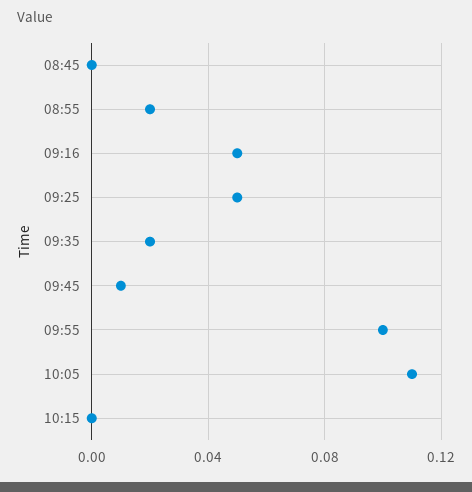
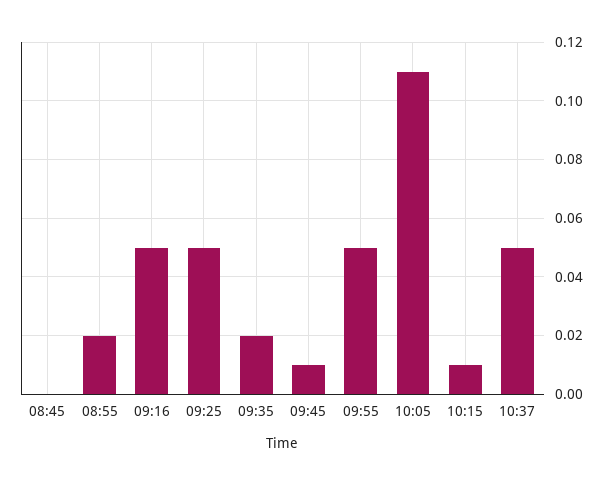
09:55: 0.1 -> 0.05
10:15: 0 -> 0.01
10:37: none -> 0.05

